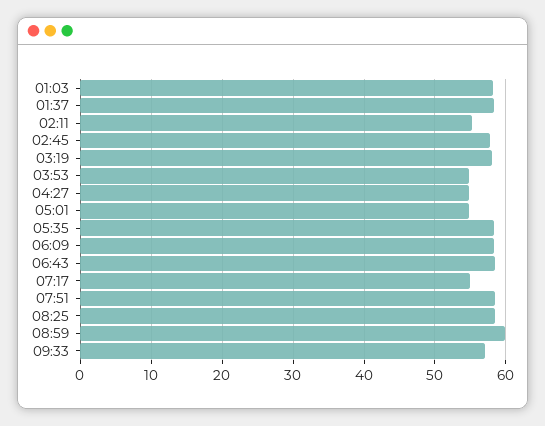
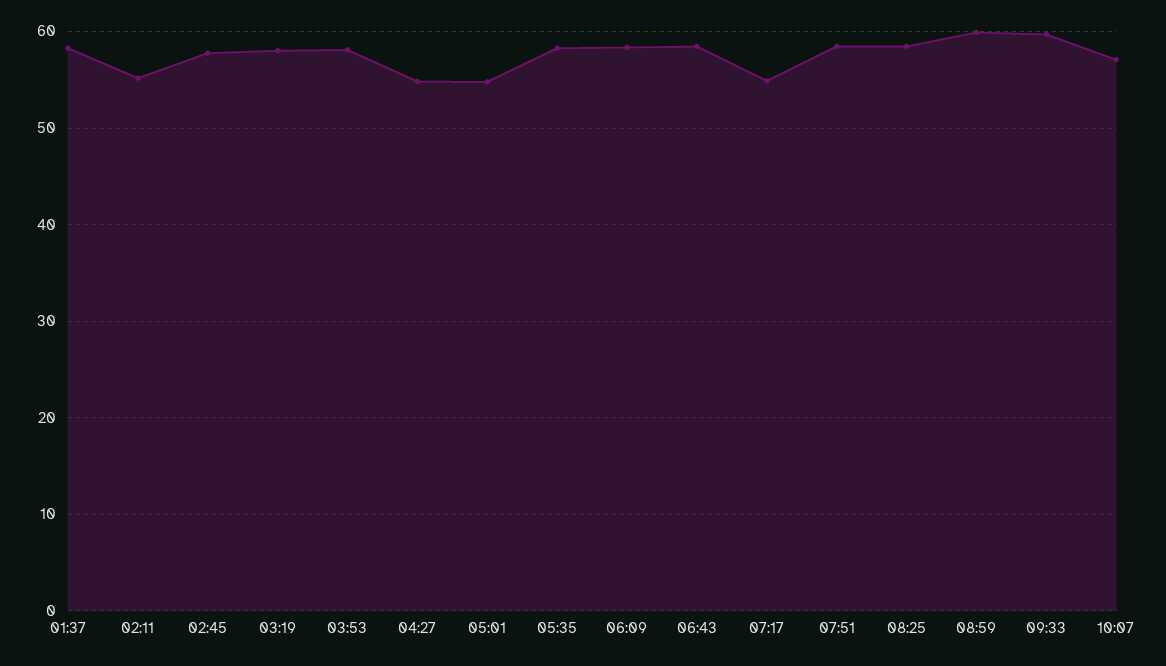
01:03: 58 -> none
03:53: 55 -> 58
09:33: 57 -> 60
10:07: none -> 57

